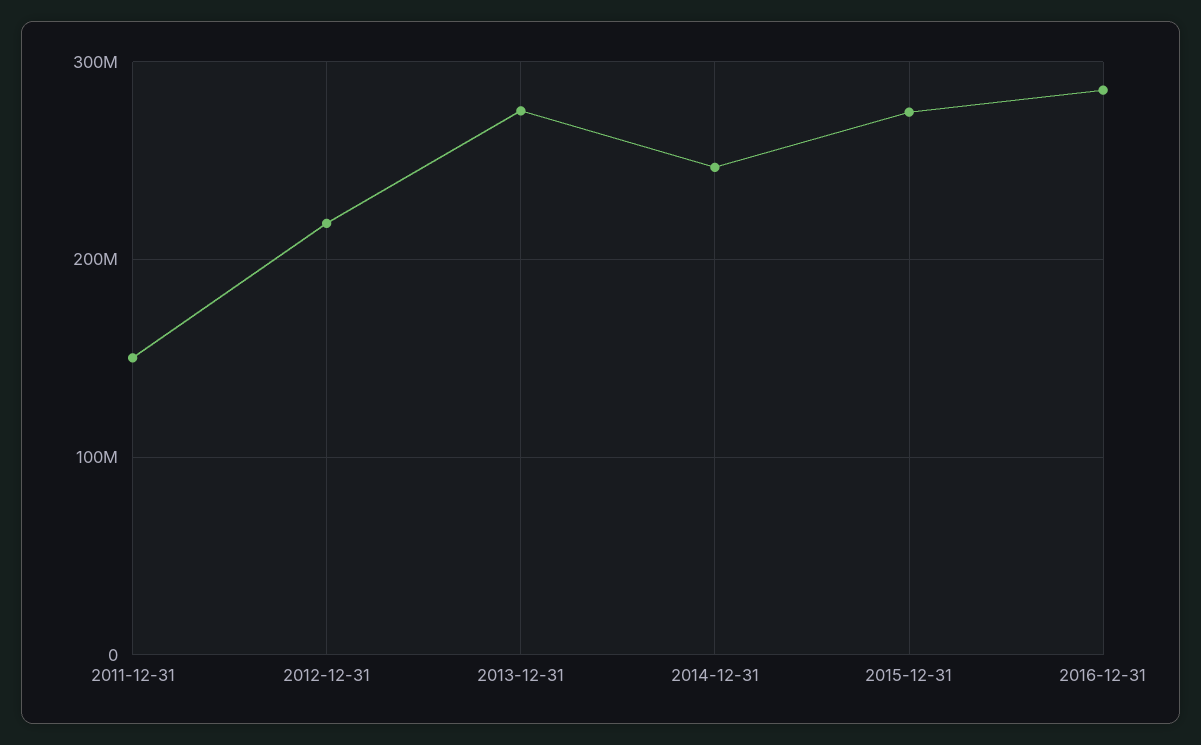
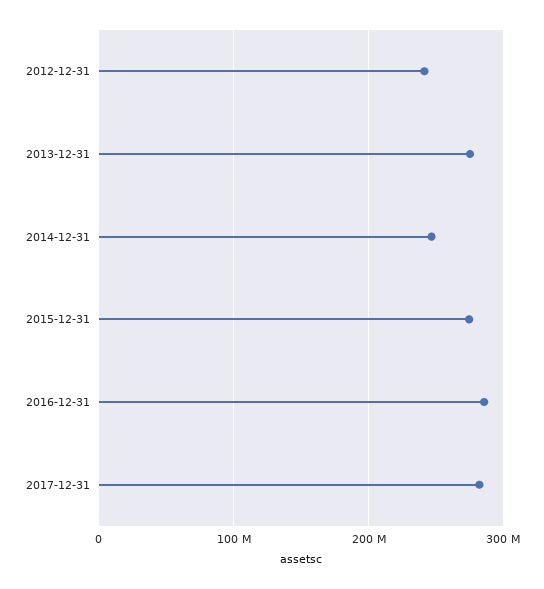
2011-12-31: 150000000 -> none
2012-12-31: 220000000 -> 240000000
2017-12-31: none -> 280000000

